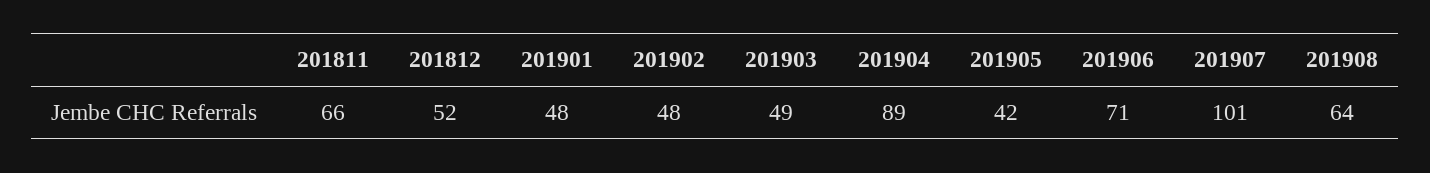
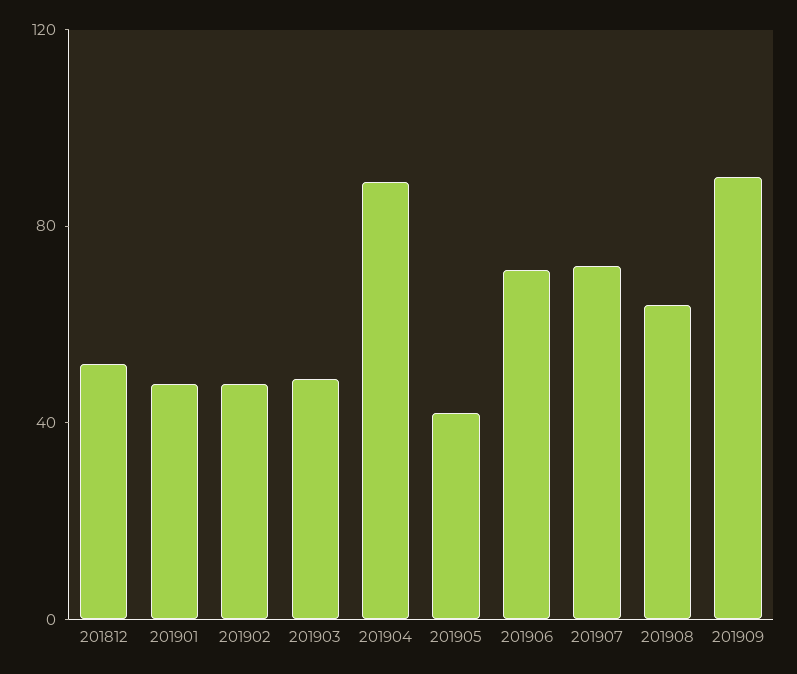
201811: 66 -> none
201907: 101 -> 70
201909: none -> 90

